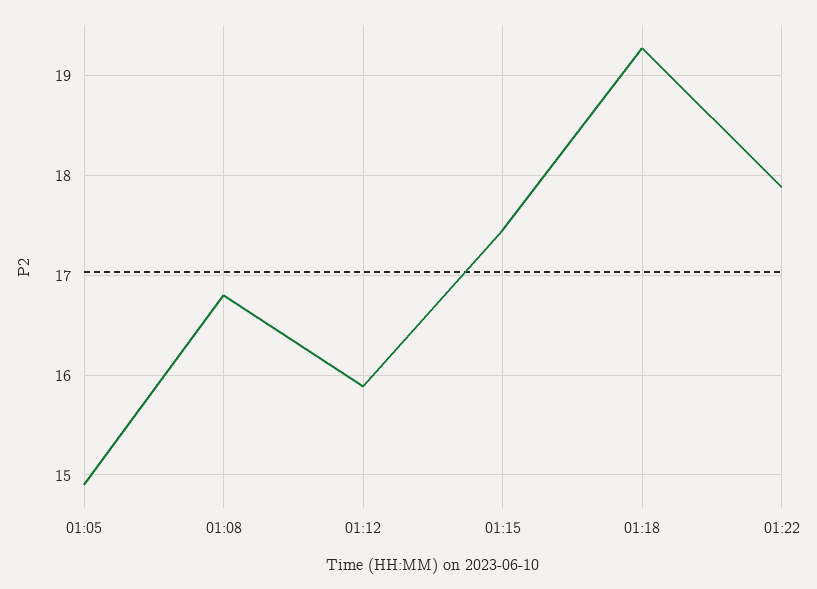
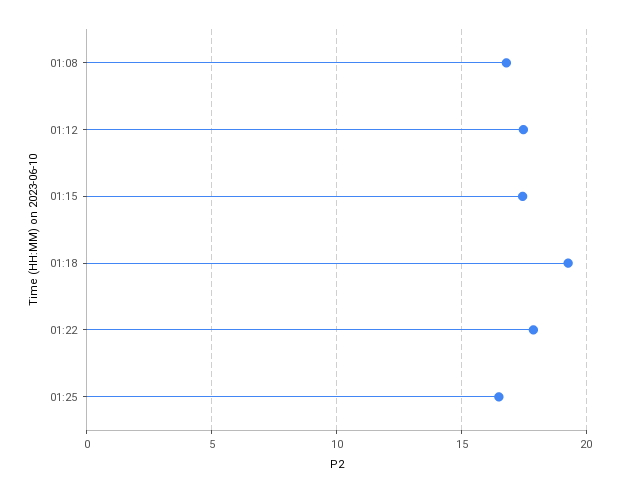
01:05: 14.9 -> none
01:12: 15.9 -> 17.5
01:25: none -> 16.5

